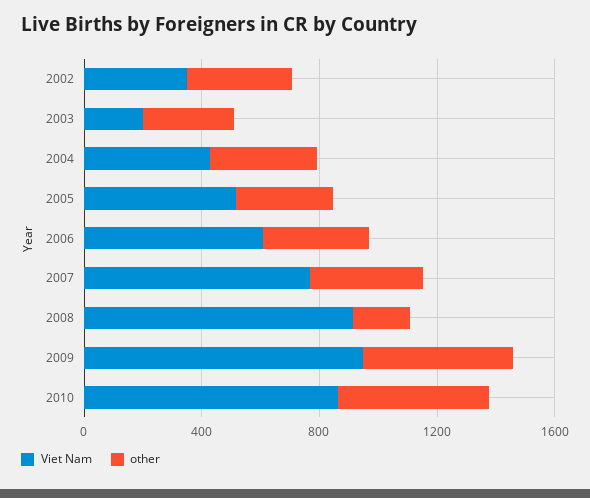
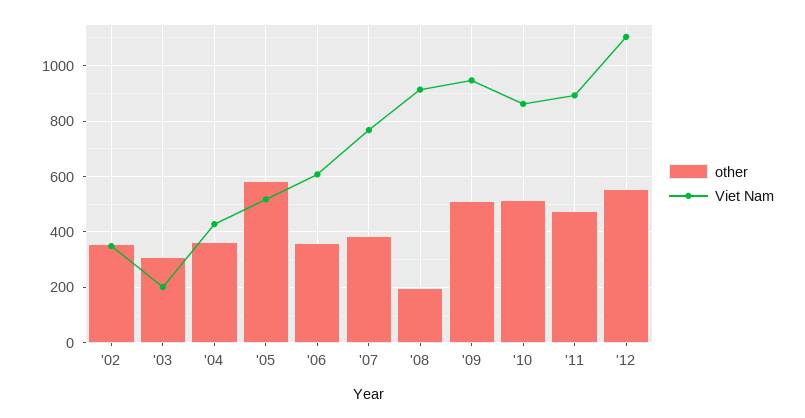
other, 2005: 300 -> 575
other, '11: none -> 475
Viet Nam, '11: none -> 900
other, '12: none -> 550
Viet Nam, '12: none -> 1100

